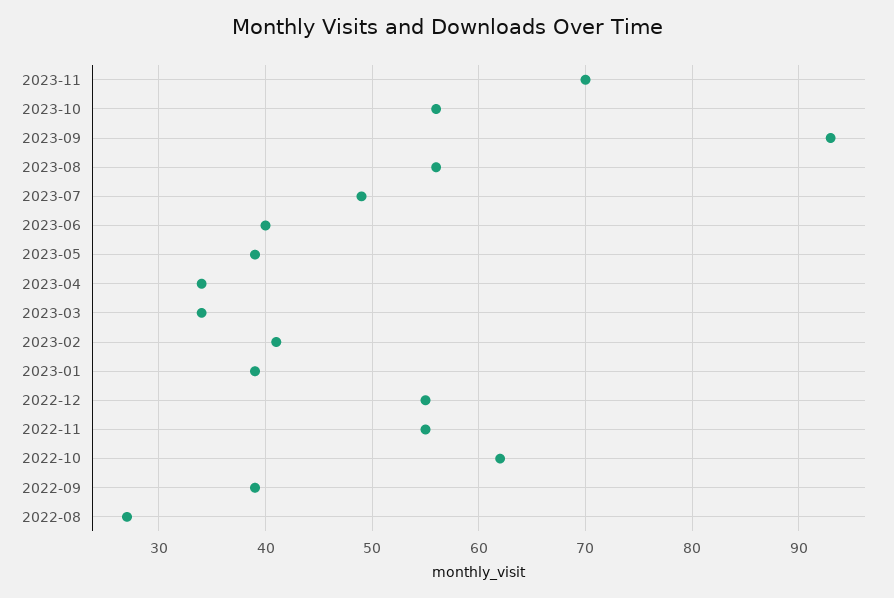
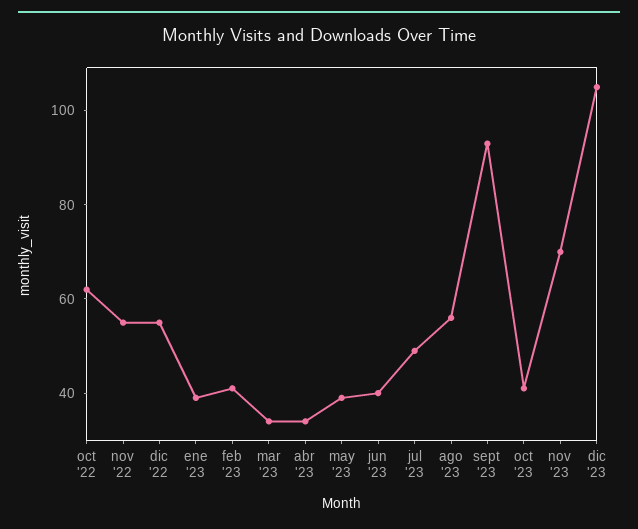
2023-10: 56 -> 40
2022-09: 39 -> none
2022-08: 27 -> none
dic '23: none -> 105

